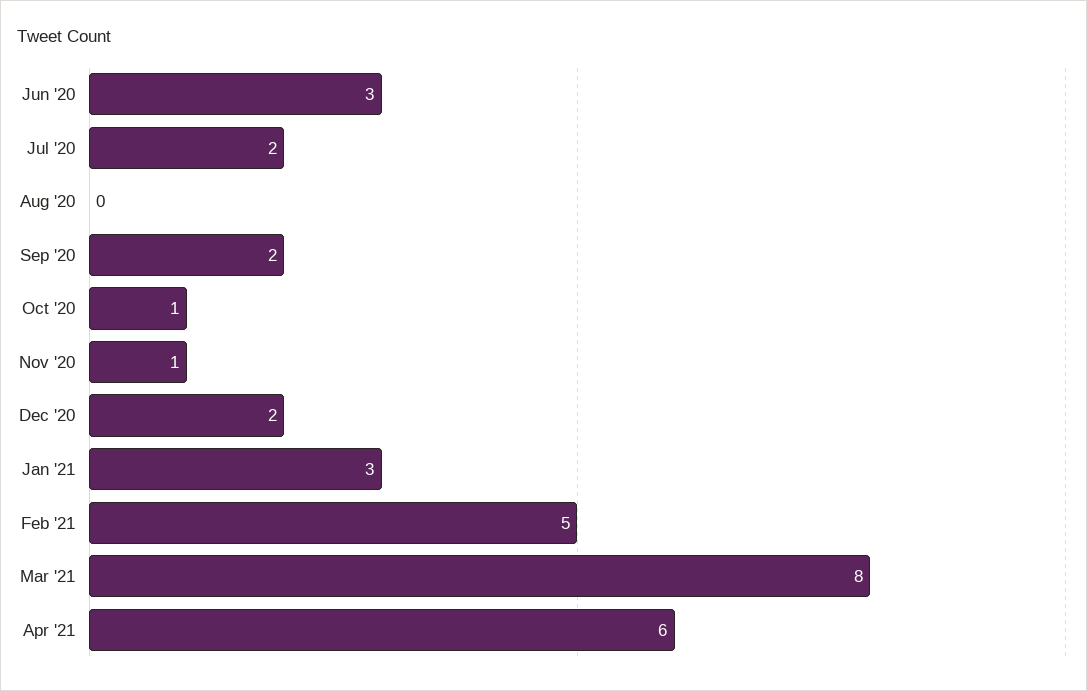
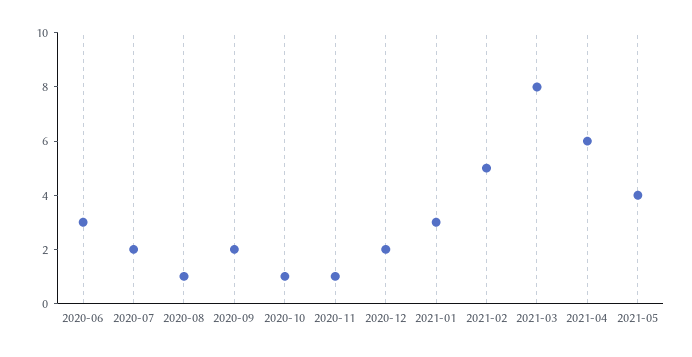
Aug '20: 0 -> 1
2021-05: none -> 4

